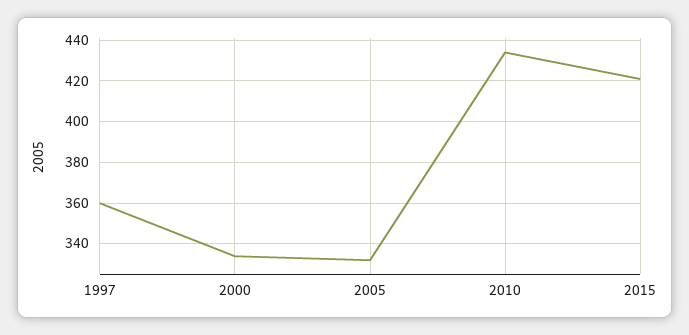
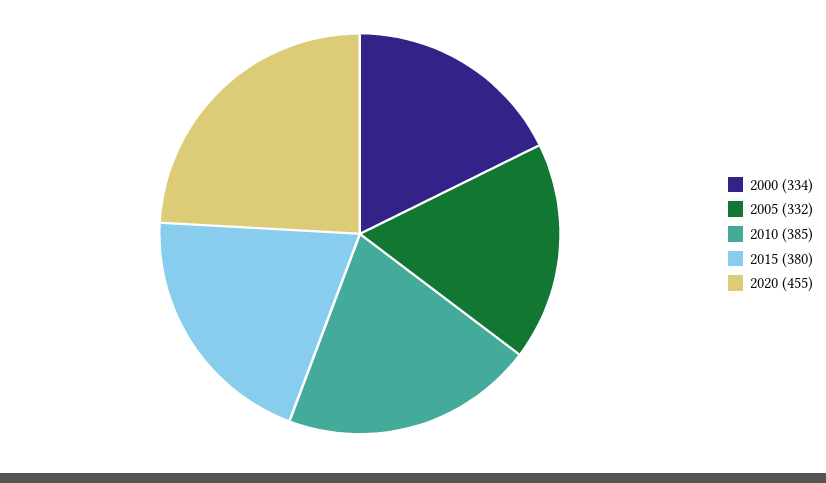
1997: 360 -> none
2010: 435 -> 385
2015: 420 -> 380
2020: none -> 455

